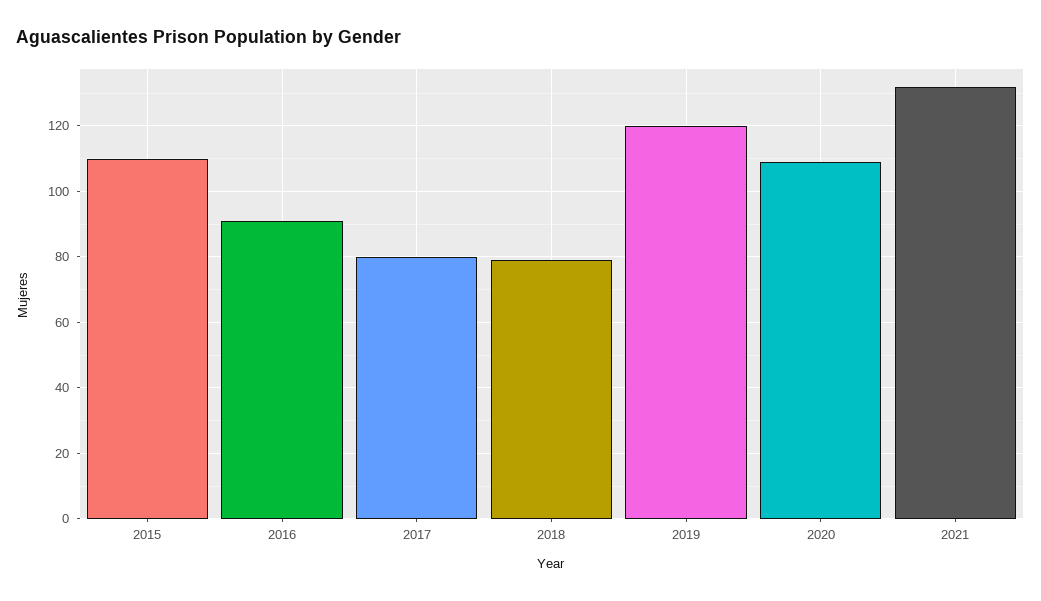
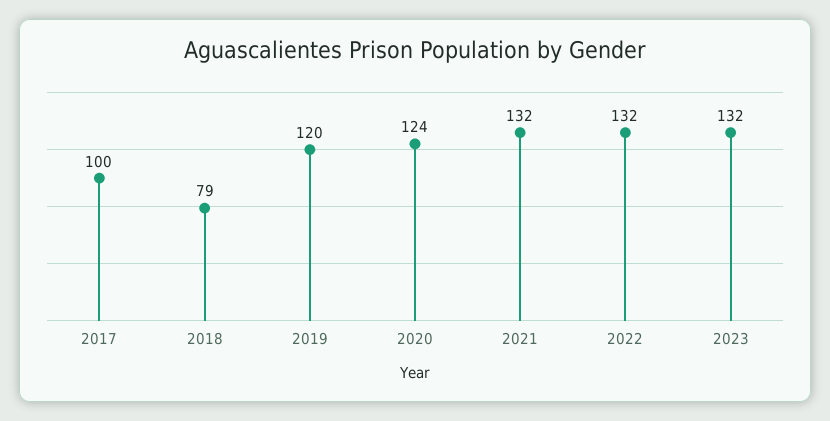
2015: 110 -> none
2016: 90 -> none
2017: 80 -> 100
2020: 110 -> 124
2022: none -> 132
2023: none -> 132

